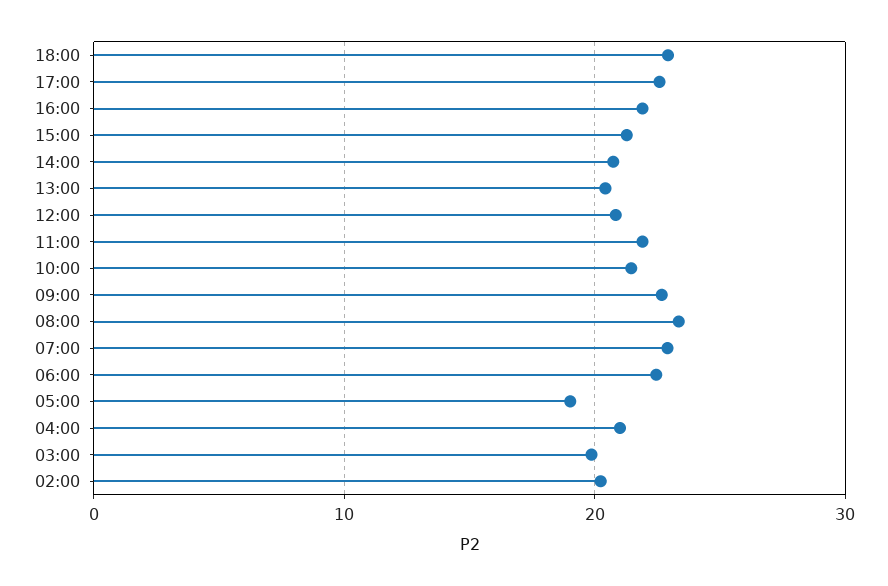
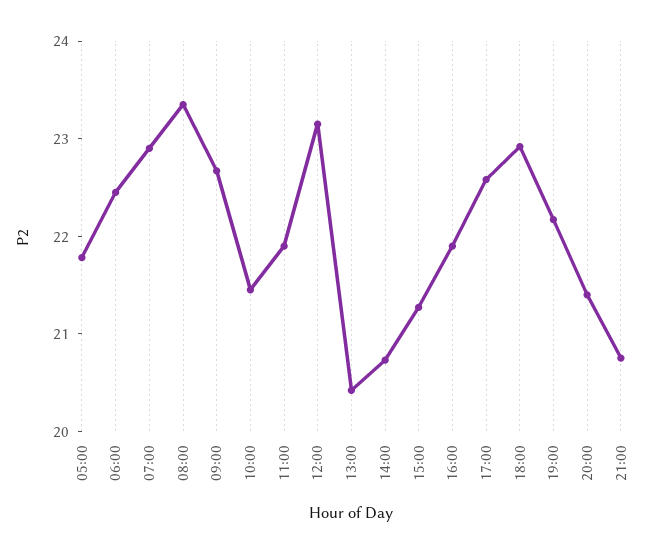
12:00: 21 -> 23.2
05:00: 19 -> 21.8
04:00: 21 -> none
03:00: 20 -> none
02:00: 20 -> none
19:00: none -> 22.2
20:00: none -> 21.4
21:00: none -> 20.8

